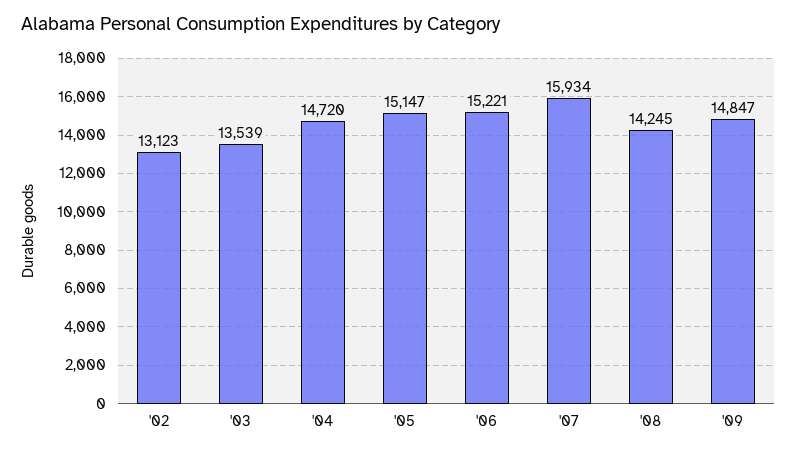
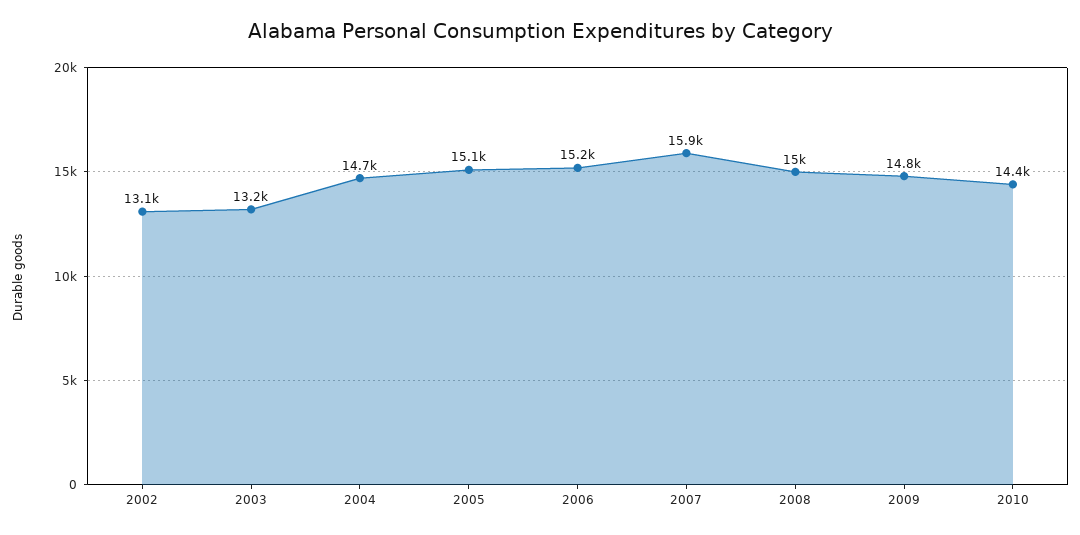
'03: 13539 -> 13200
'08: 14245 -> 15000
2010: none -> 14400

